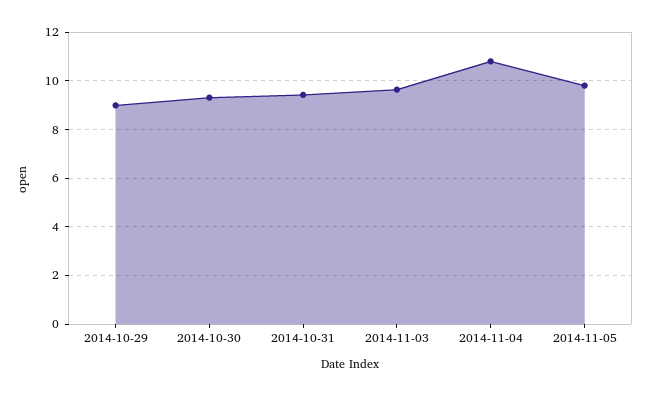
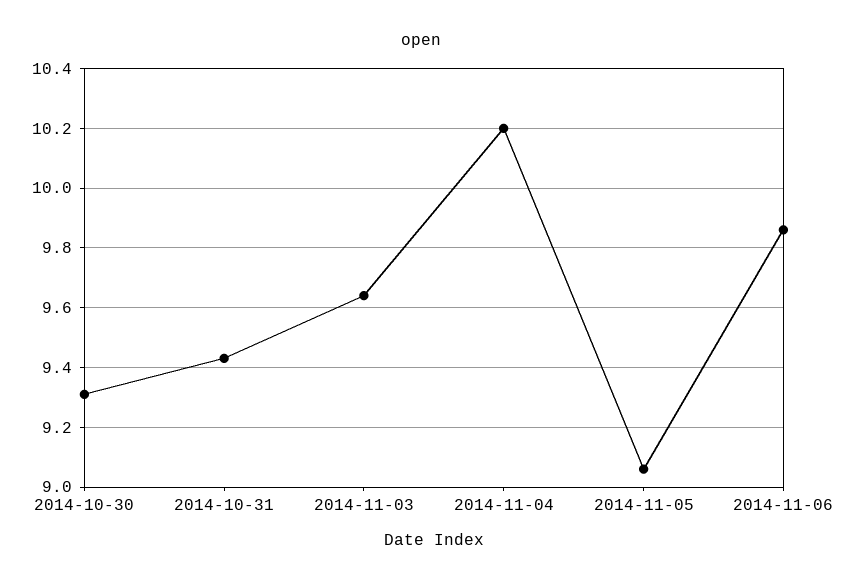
2014-10-29: 9 -> none
2014-11-04: 10.75 -> 10.2
2014-11-05: 9.75 -> 9.05
2014-11-06: none -> 9.85

